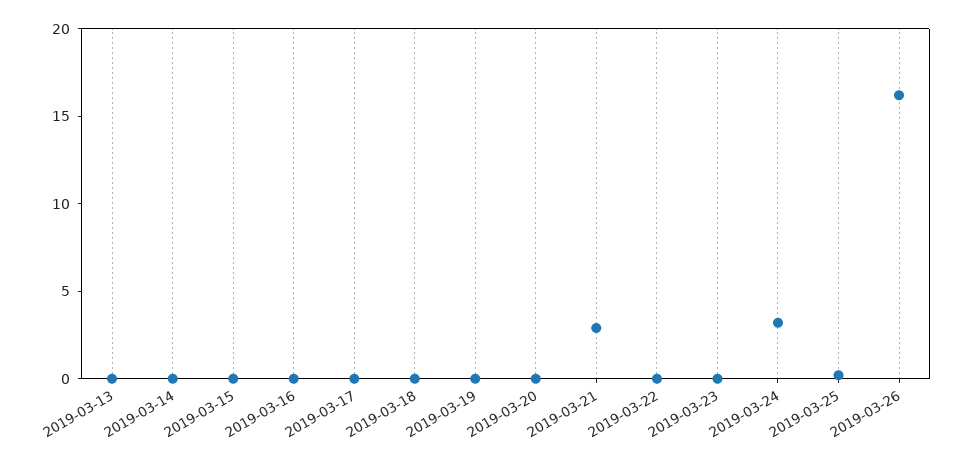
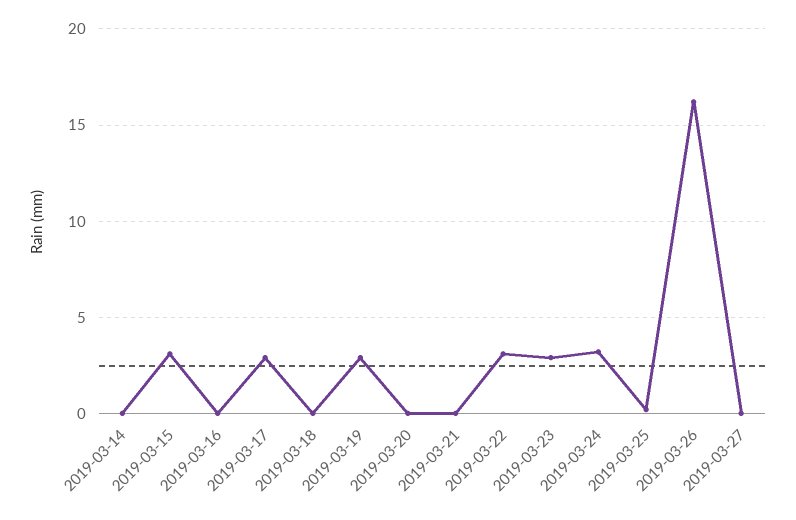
2019-03-13: 0 -> none
2019-03-15: 0 -> 3
2019-03-17: 0 -> 3
2019-03-19: 0 -> 3
2019-03-21: 3 -> 0
2019-03-22: 0 -> 3
2019-03-23: 0 -> 3
2019-03-27: none -> 0

